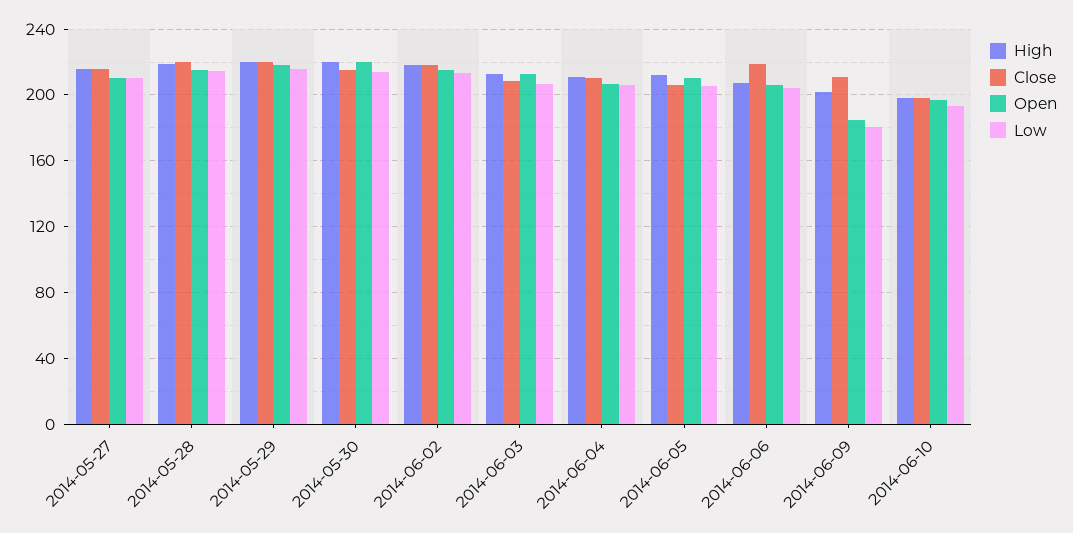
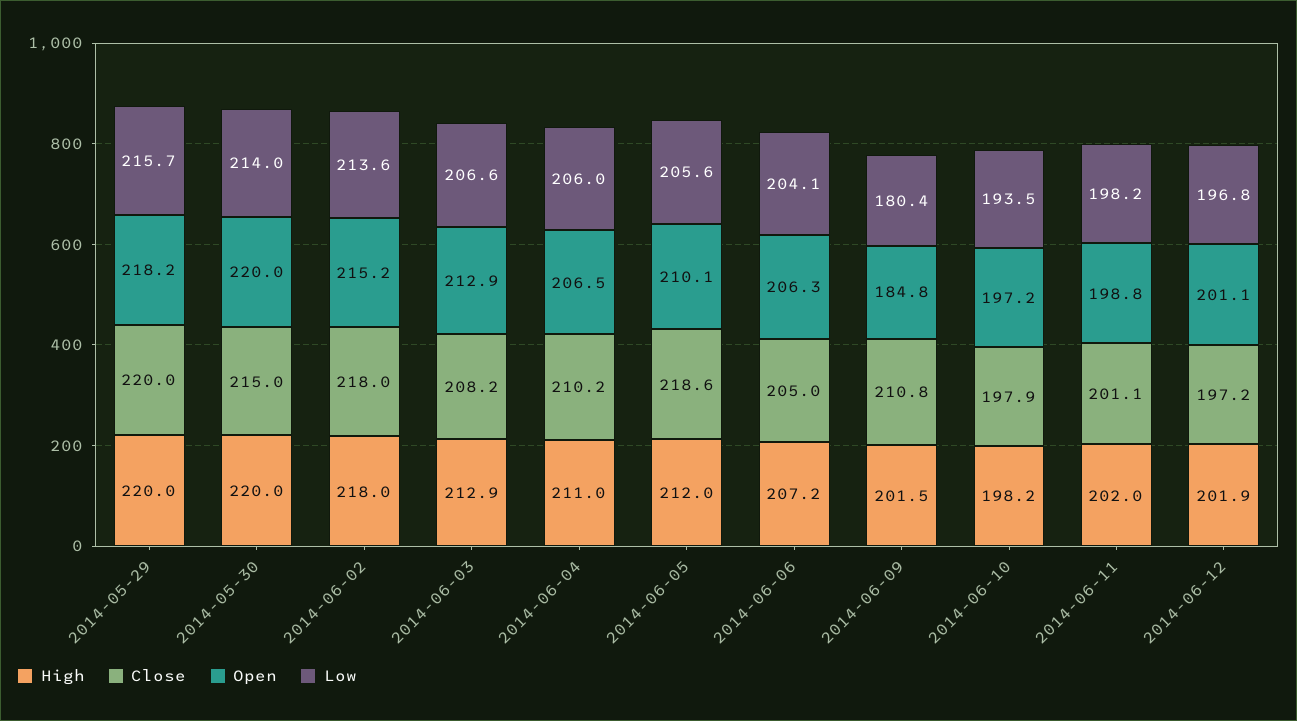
High, 2014-05-27: 215 -> none
Close, 2014-05-27: 215 -> none
Open, 2014-05-27: 210 -> none
Low, 2014-05-27: 210 -> none
High, 2014-05-28: 220 -> none
Close, 2014-05-28: 220 -> none
Open, 2014-05-28: 215 -> none
Low, 2014-05-28: 215 -> none
Close, 2014-06-05: 205 -> 218.6
Close, 2014-06-06: 220 -> 205
High, 2014-06-11: none -> 202
Close, 2014-06-11: none -> 201.1
Open, 2014-06-11: none -> 198.8
Low, 2014-06-11: none -> 198.2
High, 2014-06-12: none -> 201.9
Close, 2014-06-12: none -> 197.2
Open, 2014-06-12: none -> 201.1
Low, 2014-06-12: none -> 196.8

